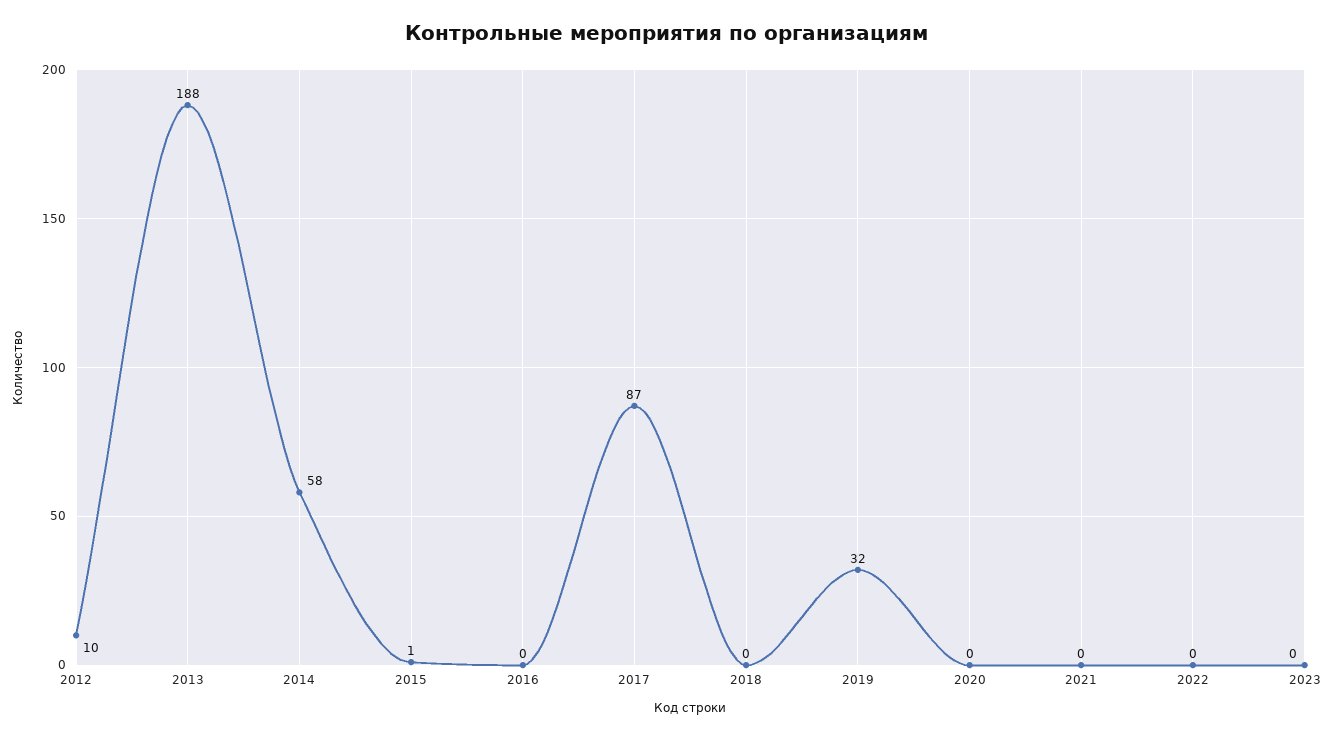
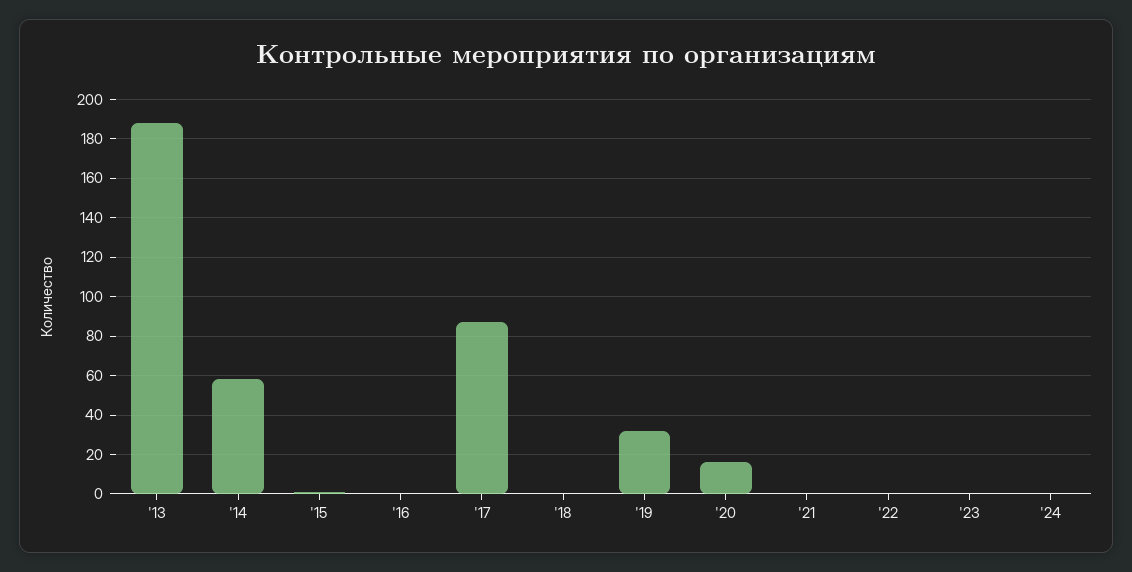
2012: 10 -> none
2020: 0 -> 15
'24: none -> 0

